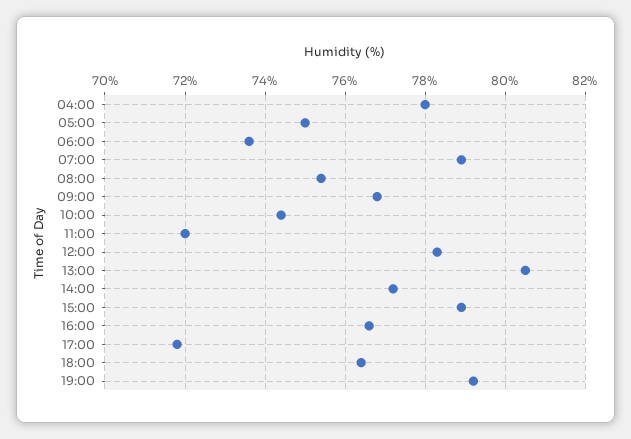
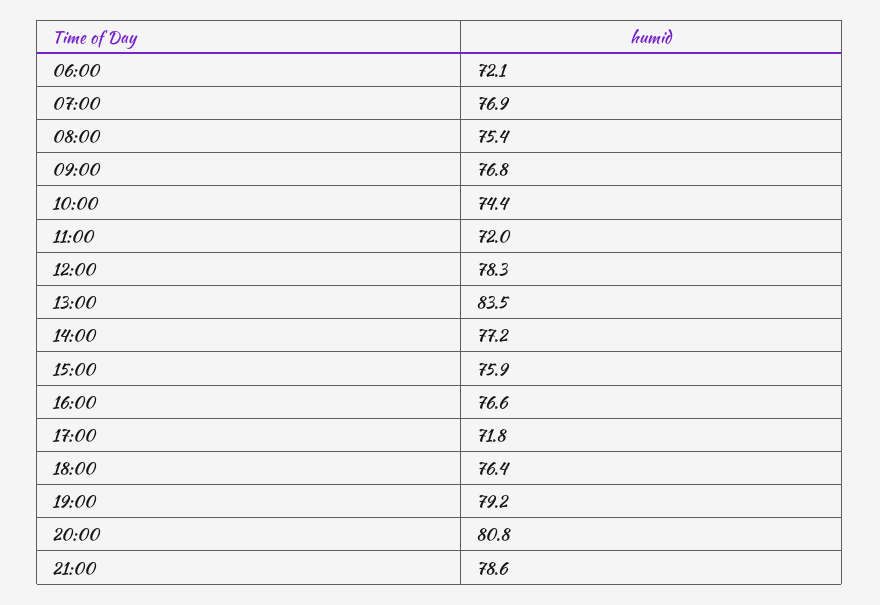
04:00: 78 -> none
05:00: 75 -> none
06:00: 73.5 -> 72.1
07:00: 79 -> 76.9
13:00: 80.5 -> 83.5
15:00: 79 -> 75.9
20:00: none -> 80.8
21:00: none -> 78.6

